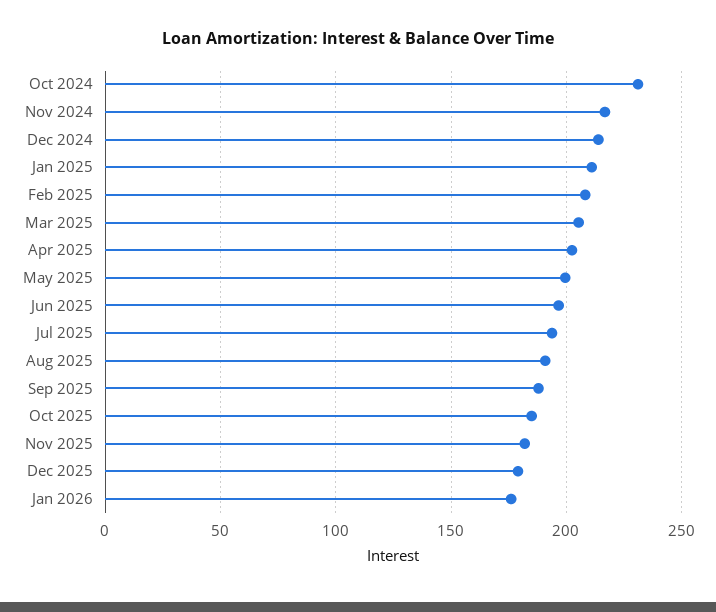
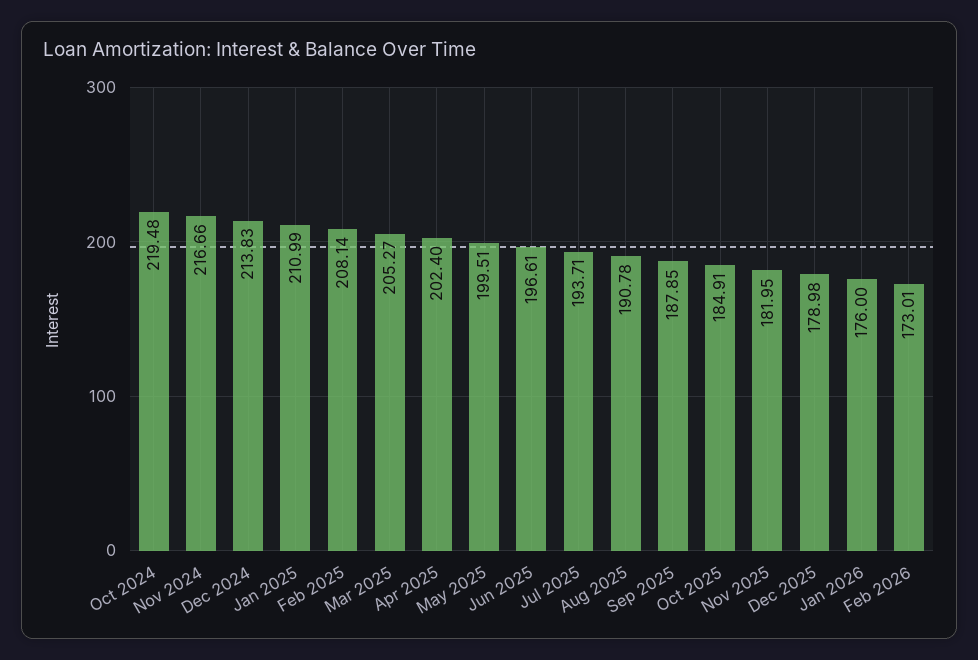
Oct 2024: 230 -> 219.48
Feb 2026: none -> 173.01

